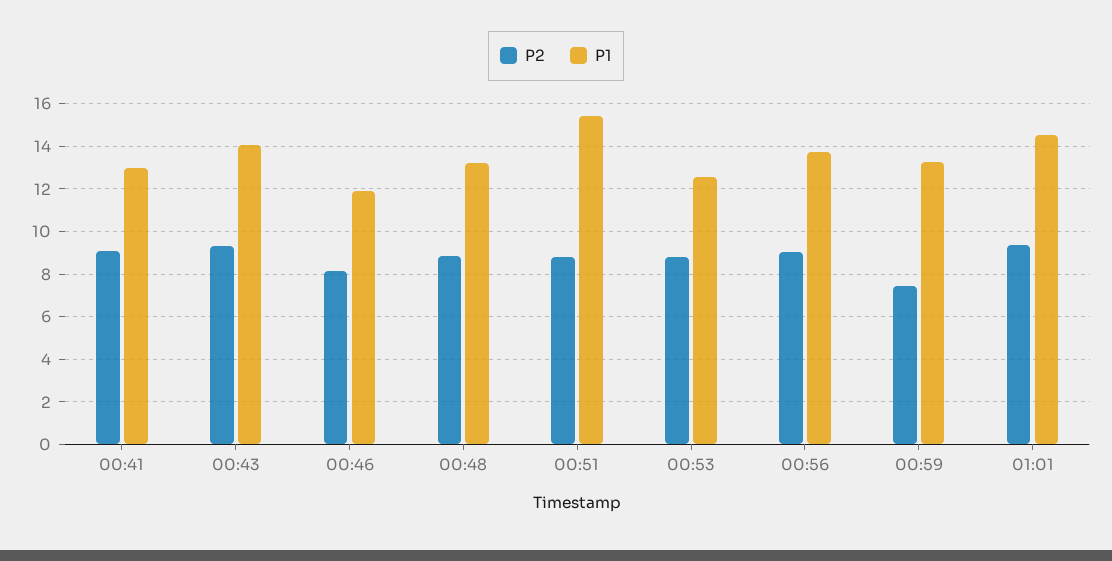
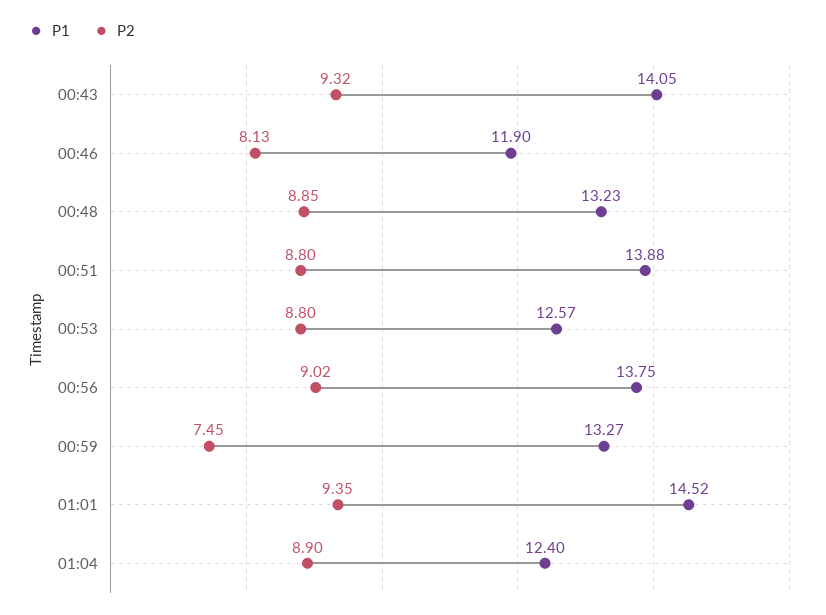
P2, 00:41: 9 -> none
P1, 00:41: 13 -> none
P1, 00:51: 15.5 -> 13.88
P1, 01:04: none -> 12.4
P2, 01:04: none -> 8.9

